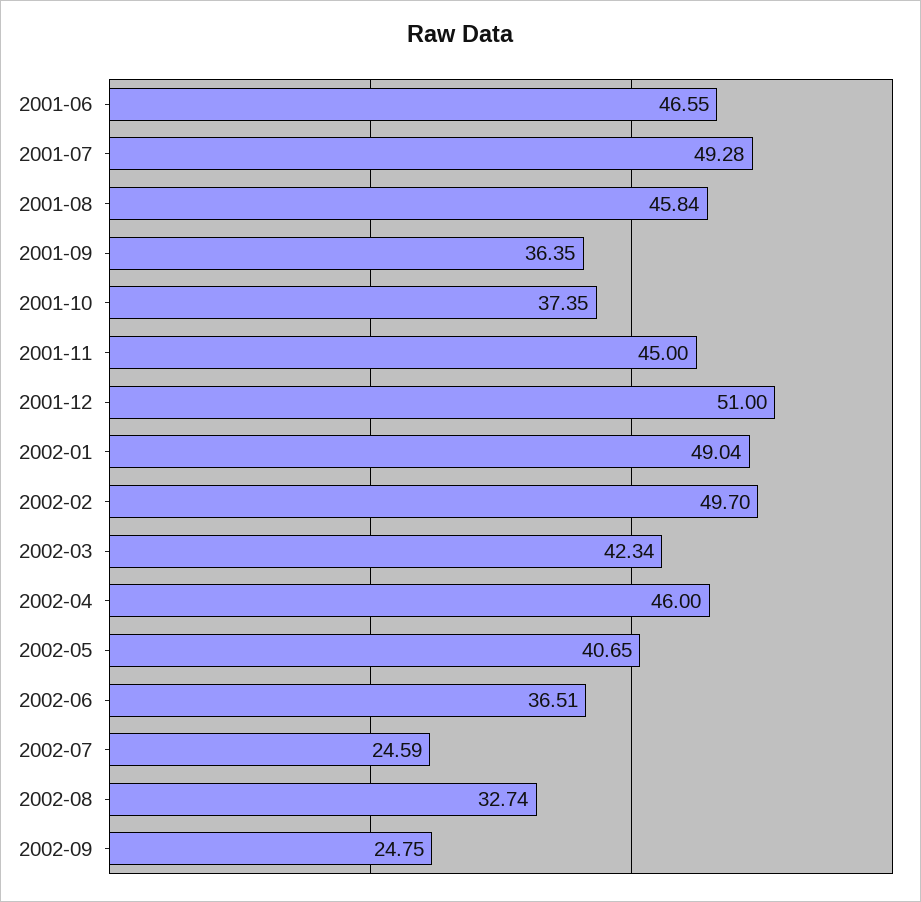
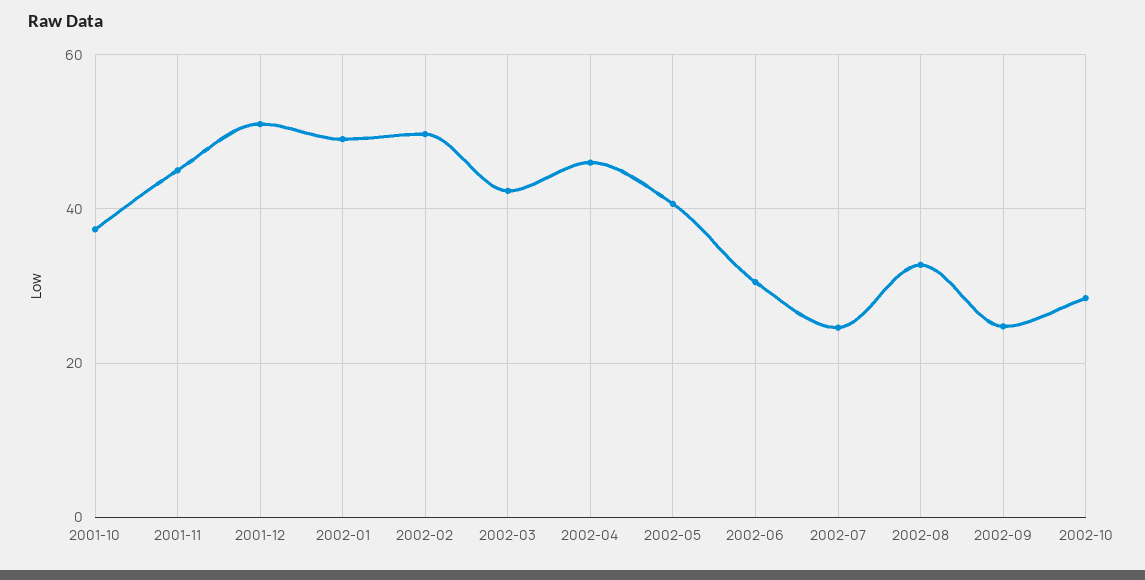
2001-06: 46.55 -> none
2001-07: 49.28 -> none
2001-08: 45.84 -> none
2001-09: 36.35 -> none
2002-06: 36.51 -> 30
2002-10: none -> 28

